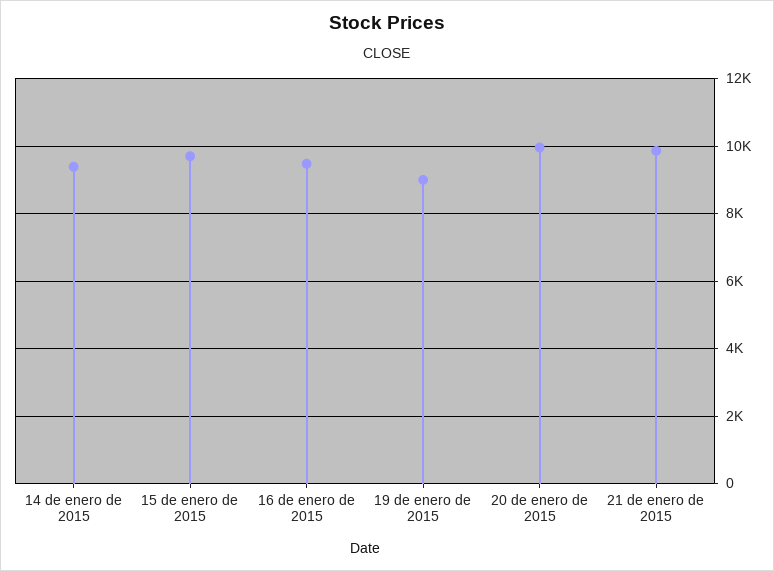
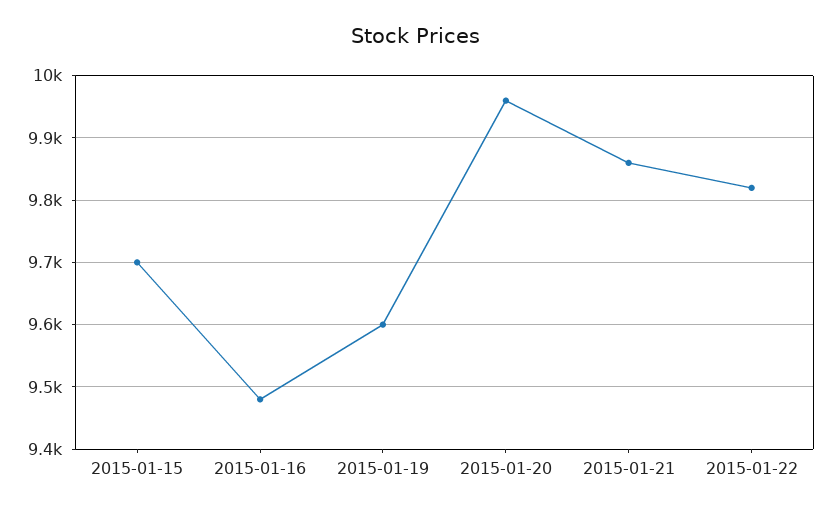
14 de enero de 2015: 9400 -> none
19 de enero de 2015: 9000 -> 9600
2015-01-22: none -> 9820

